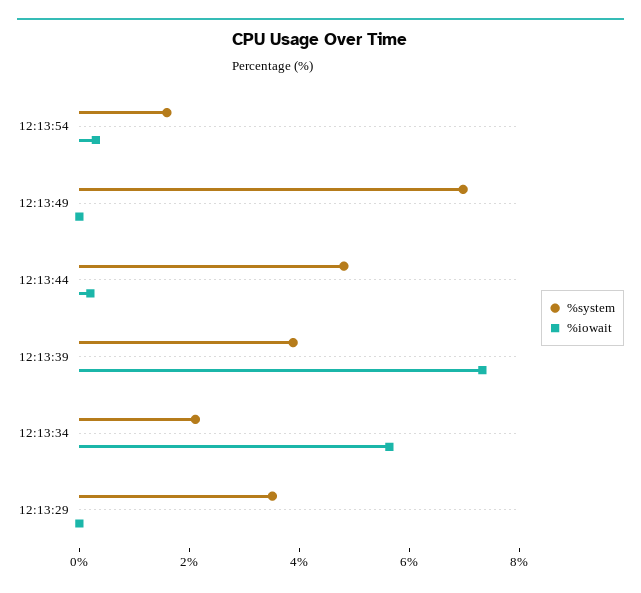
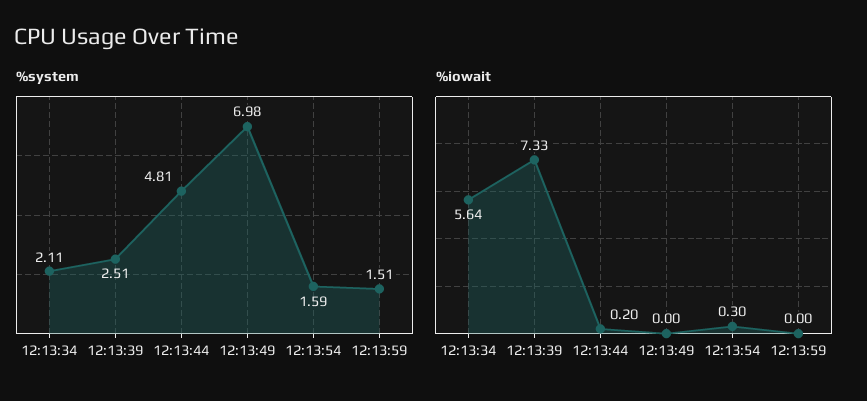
%system, 12:13:39: 4 -> 2.51
%system, 12:13:29: 3.5 -> none
%iowait, 12:13:29: 0 -> none
%system, 12:13:59: none -> 1.51
%iowait, 12:13:59: none -> 0

